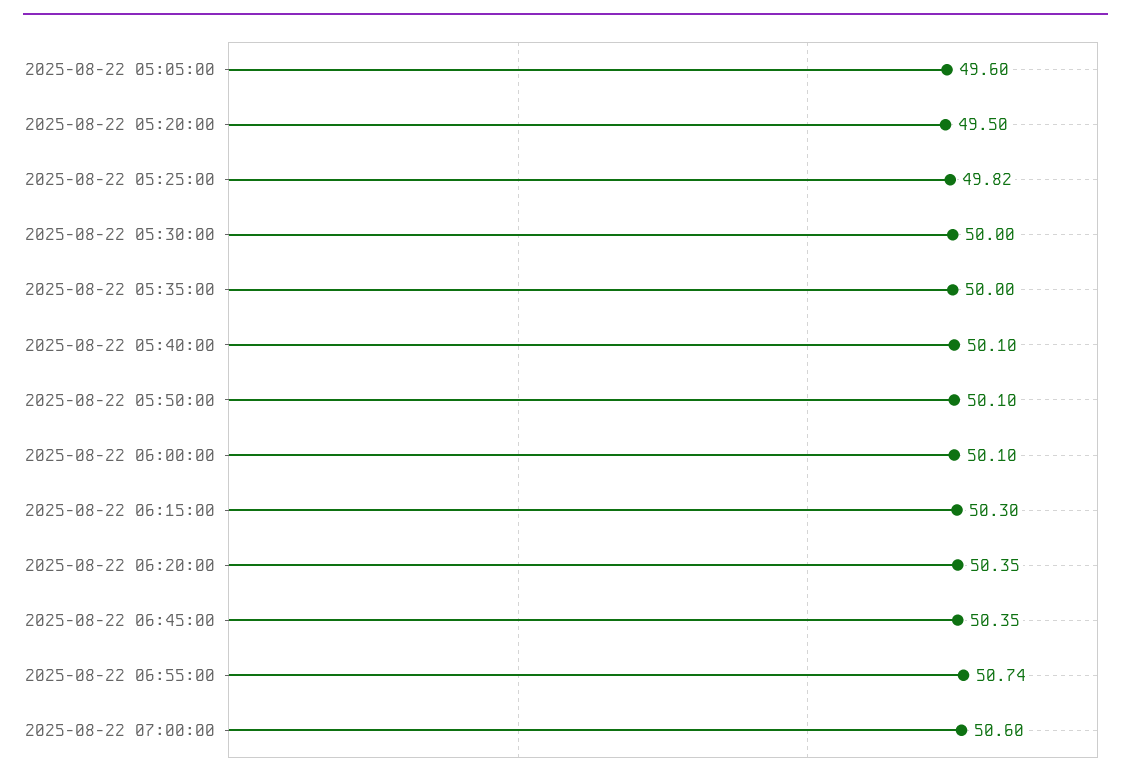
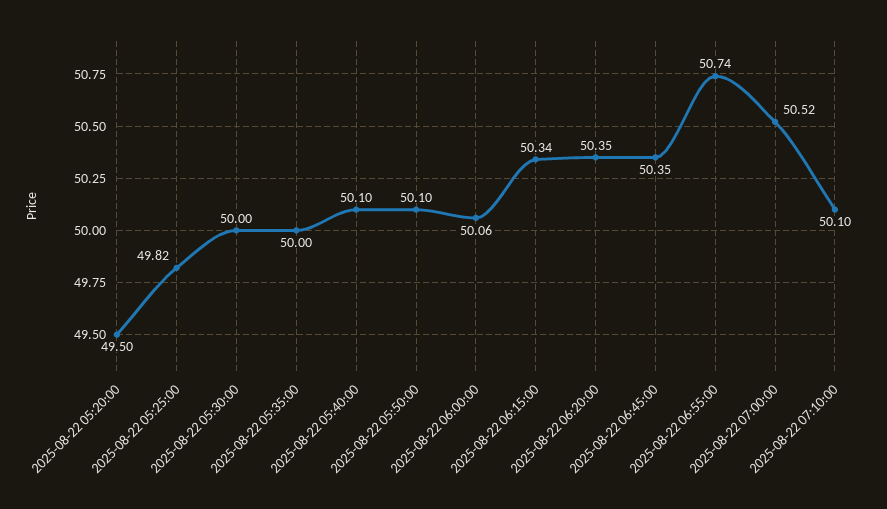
2025-08-22 05:05:00: 49.6 -> none
2025-08-22 06:00:00: 50.1 -> 50.06
2025-08-22 06:15:00: 50.3 -> 50.34
2025-08-22 07:00:00: 50.6 -> 50.52
2025-08-22 07:10:00: none -> 50.1

